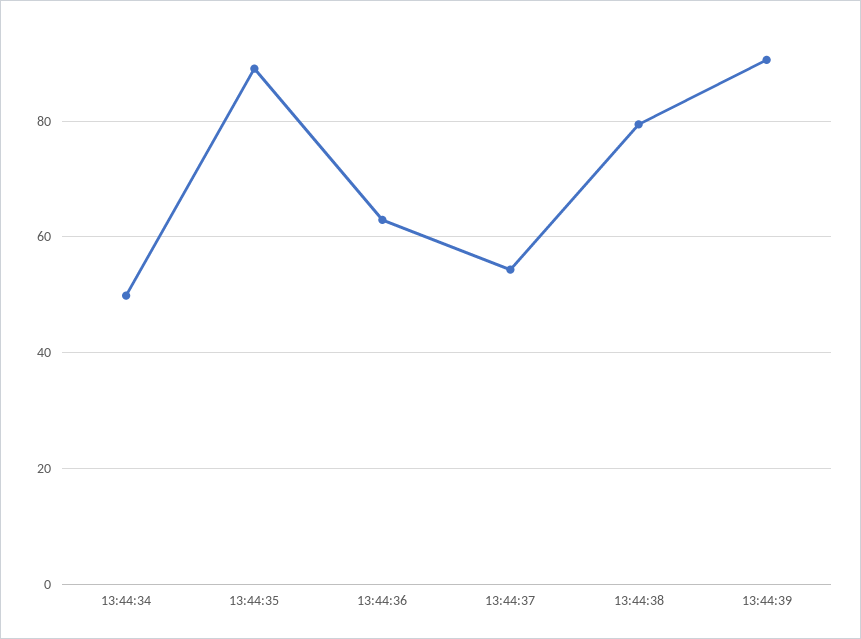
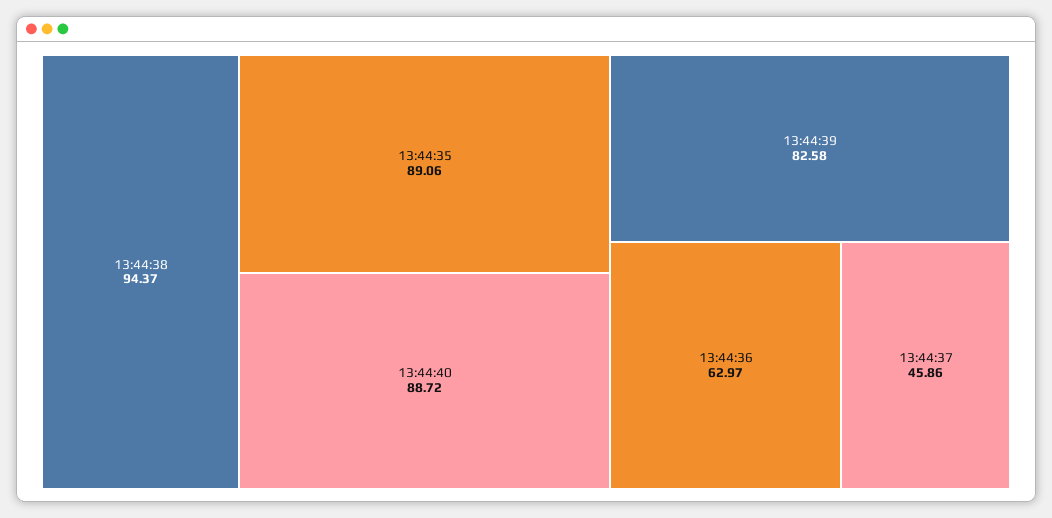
13:44:34: 50 -> none
13:44:37: 54 -> 45.86
13:44:38: 80 -> 94.37
13:44:39: 90 -> 82.58
13:44:40: none -> 88.72

